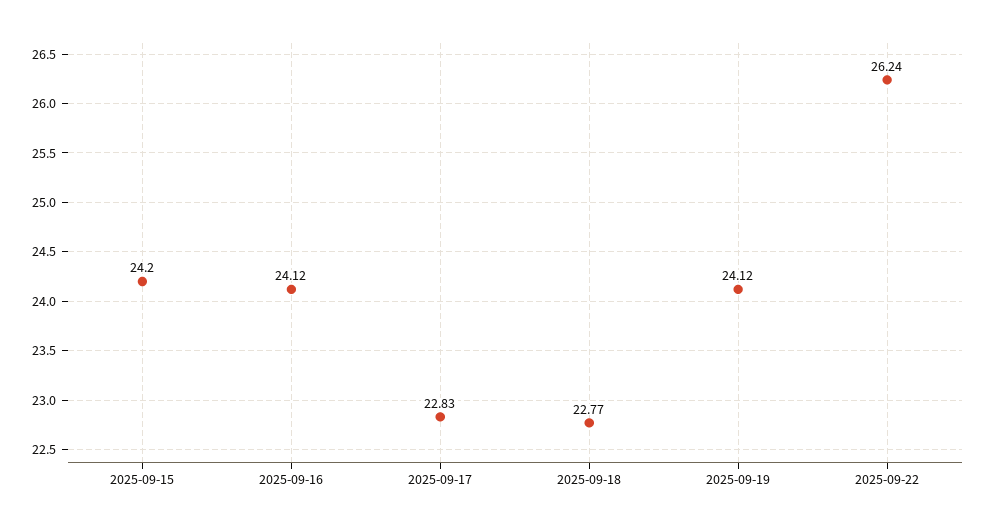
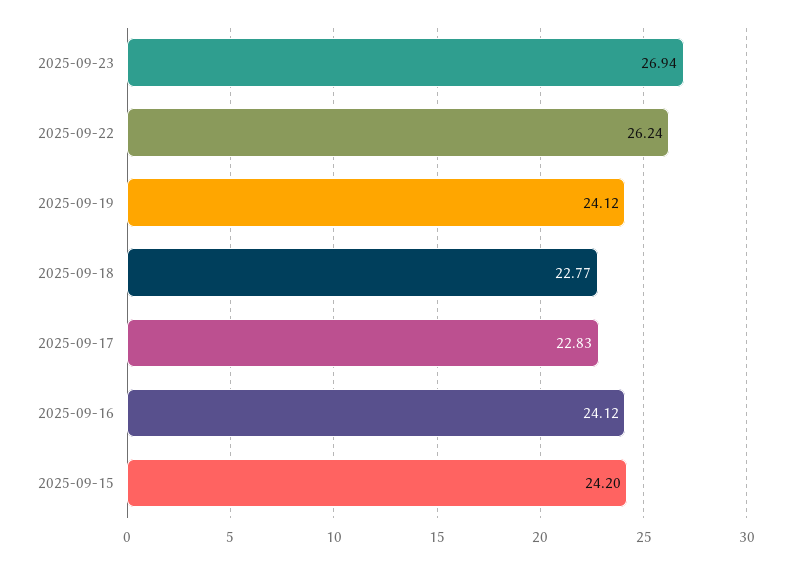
2025-09-23: none -> 26.94

